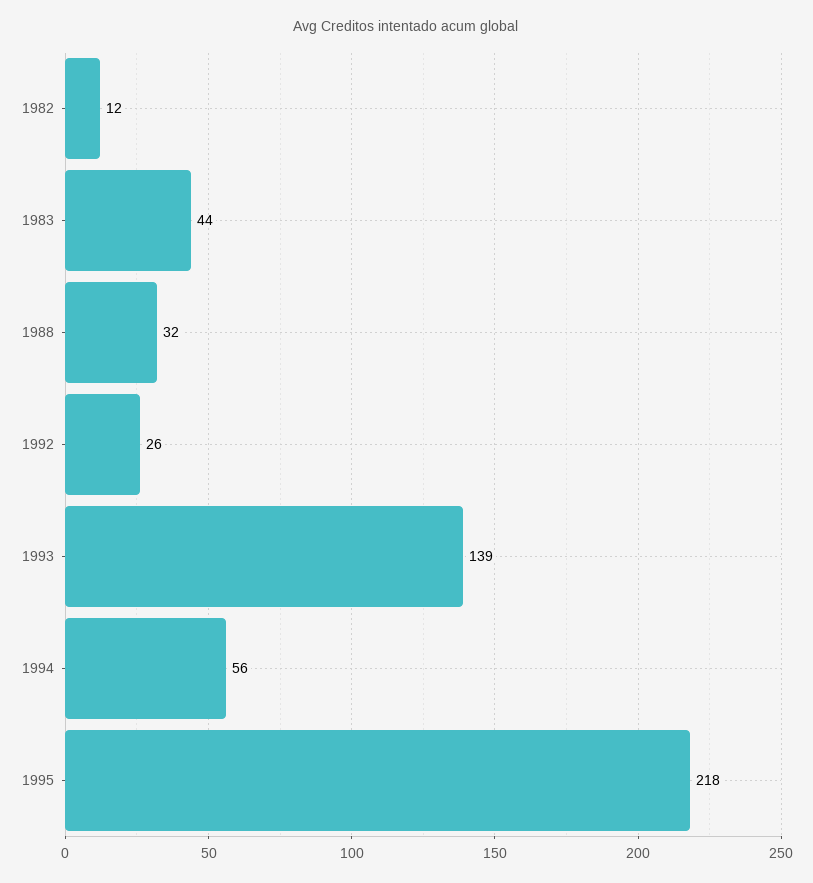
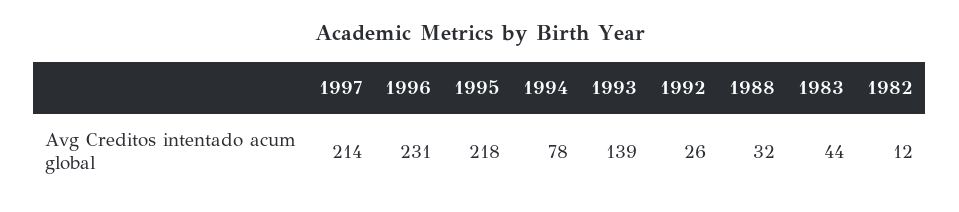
1994: 56 -> 78
1997: none -> 214
1996: none -> 231

